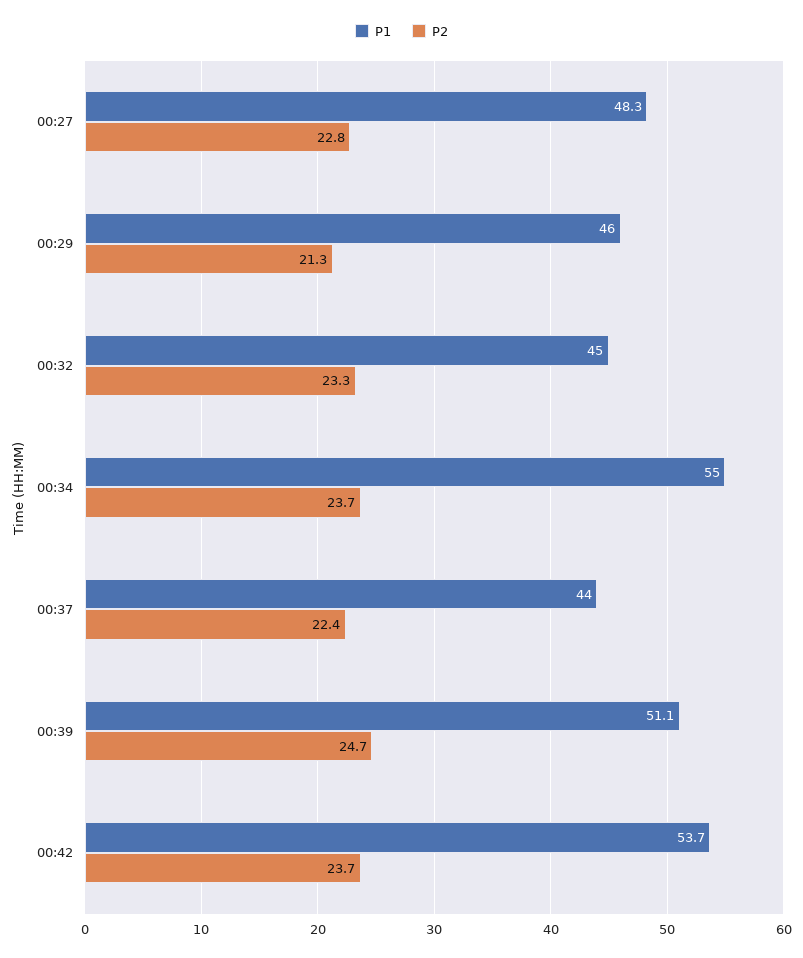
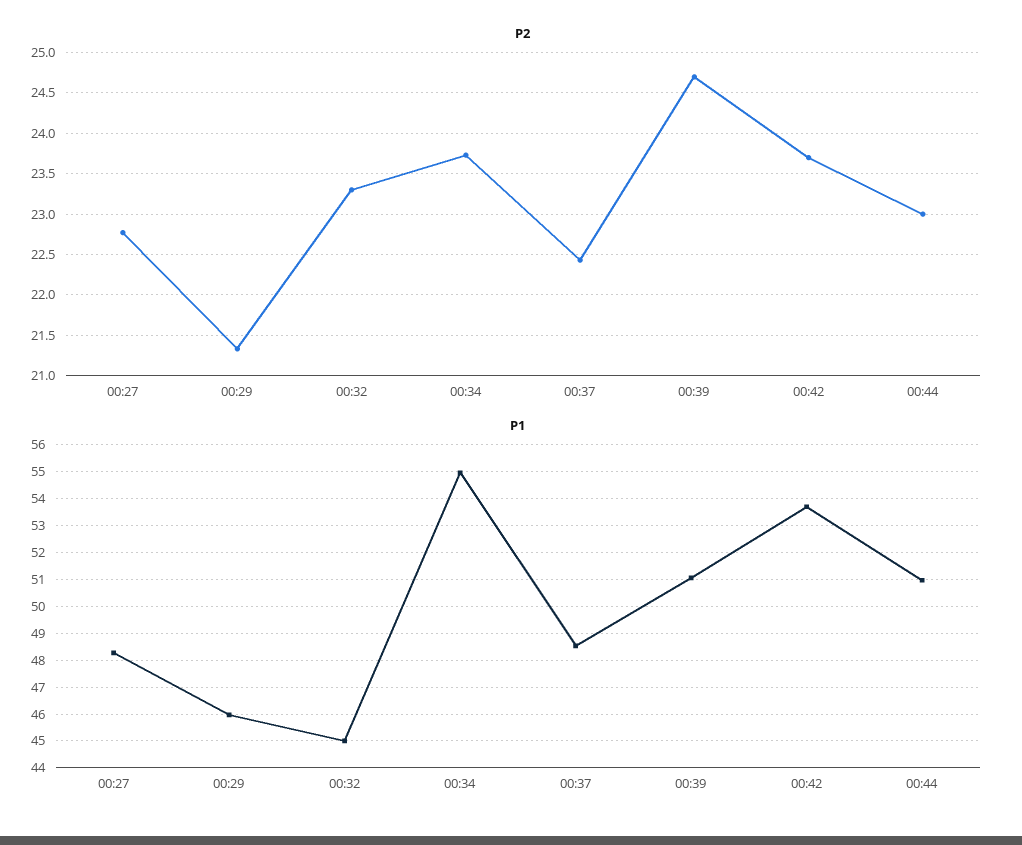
P1, 00:37: 44 -> 48.5
P2, 00:44: none -> 23
P1, 00:44: none -> 51

